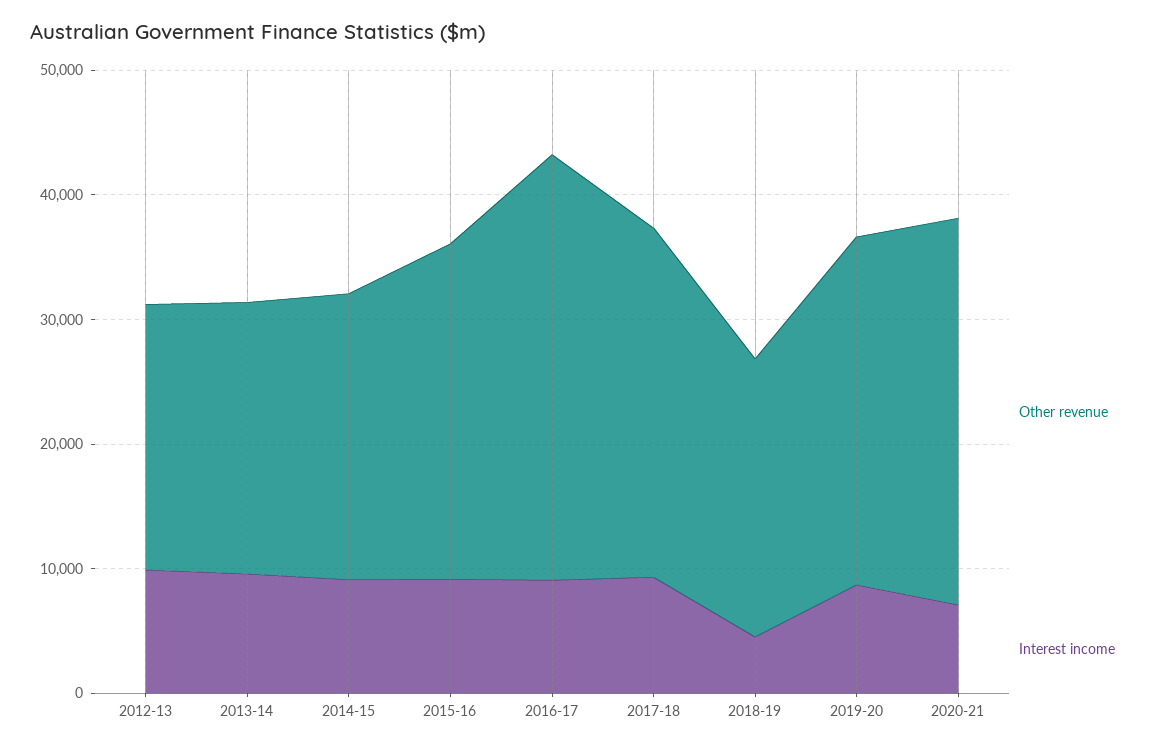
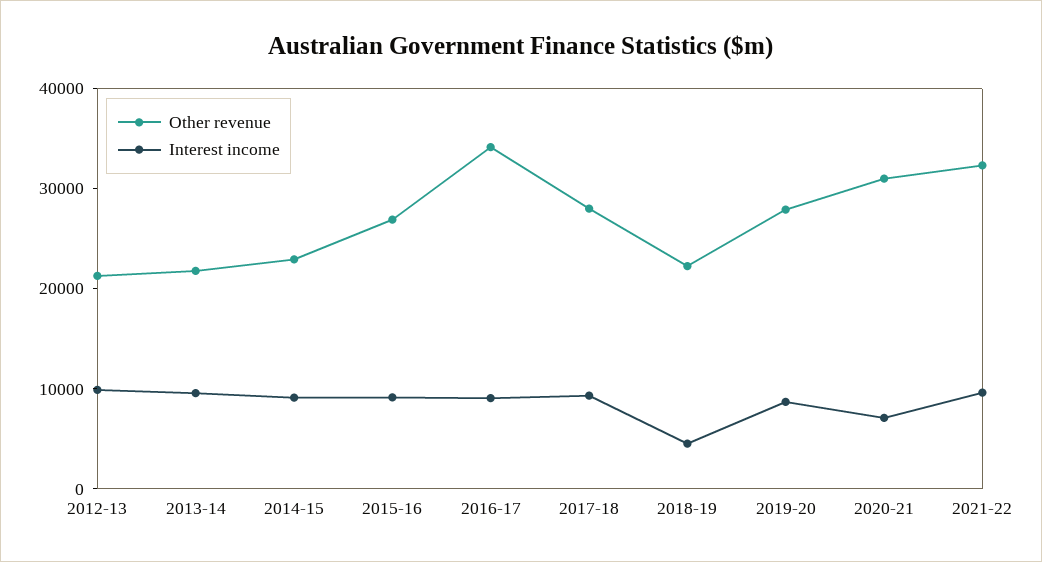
Other revenue, 2021-22: none -> 32000
Interest income, 2021-22: none -> 10000

